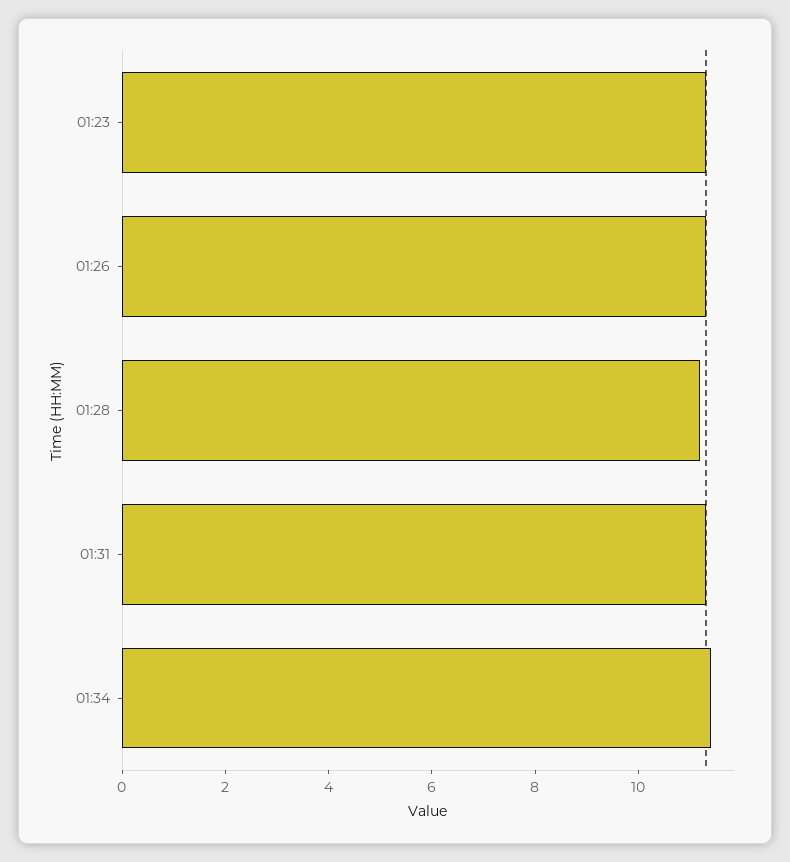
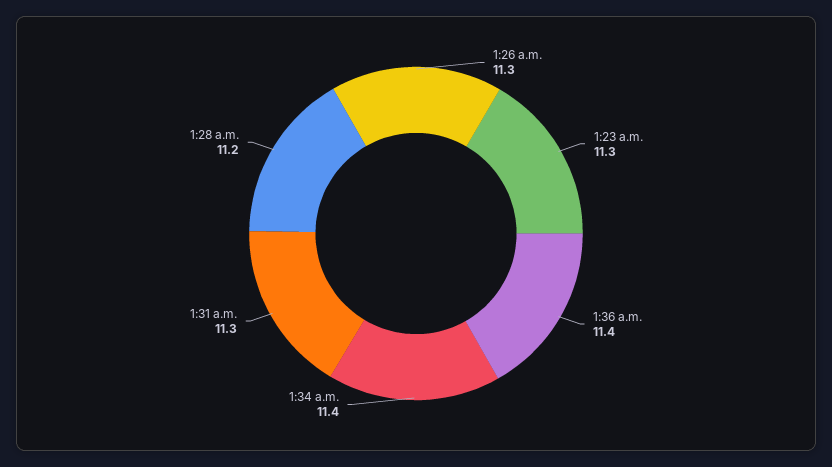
1:36 a.m.: none -> 11.4

